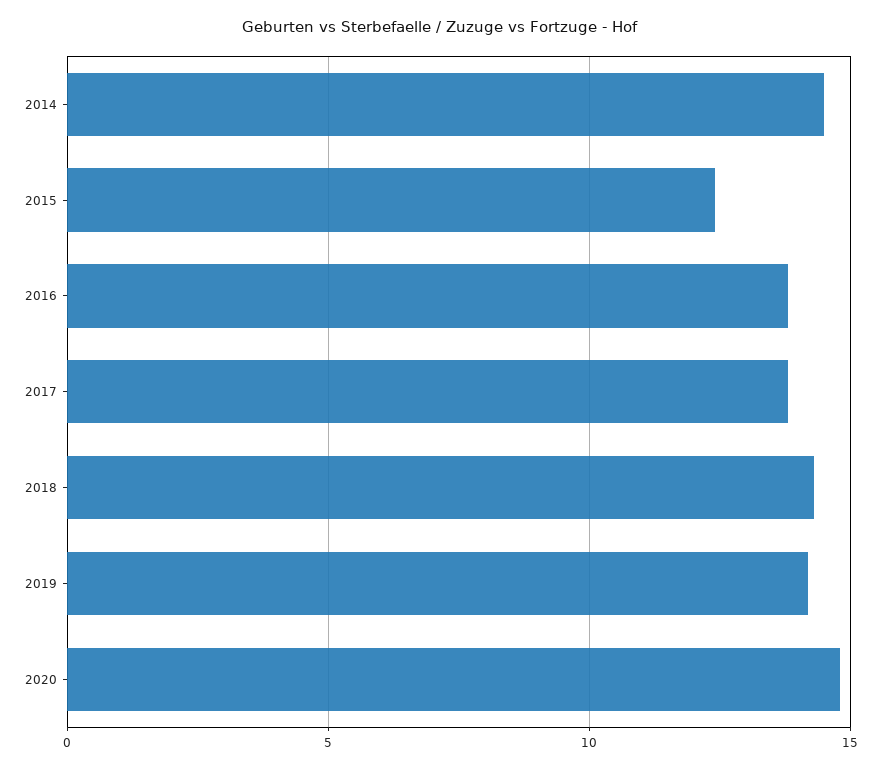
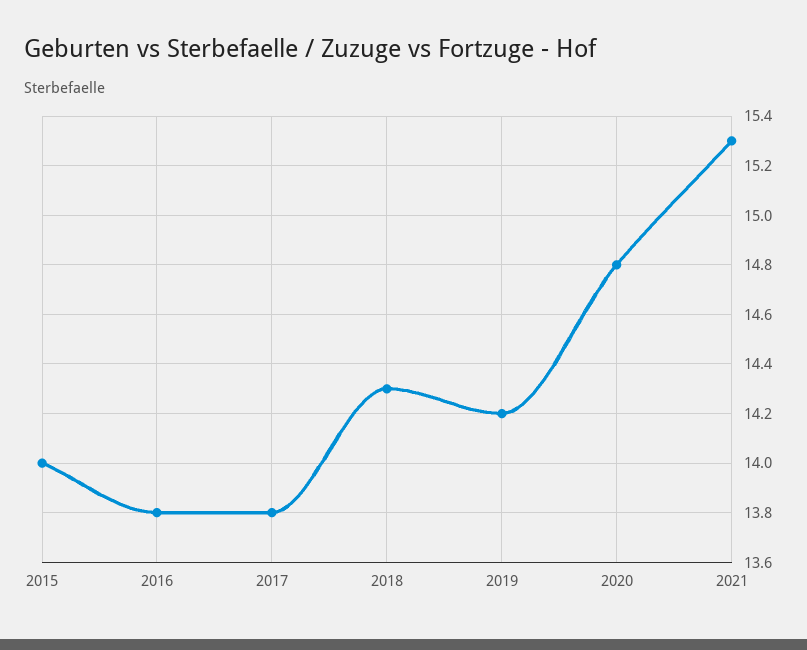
2014: 14.5 -> none
2015: 12.5 -> 14
2021: none -> 15.3

